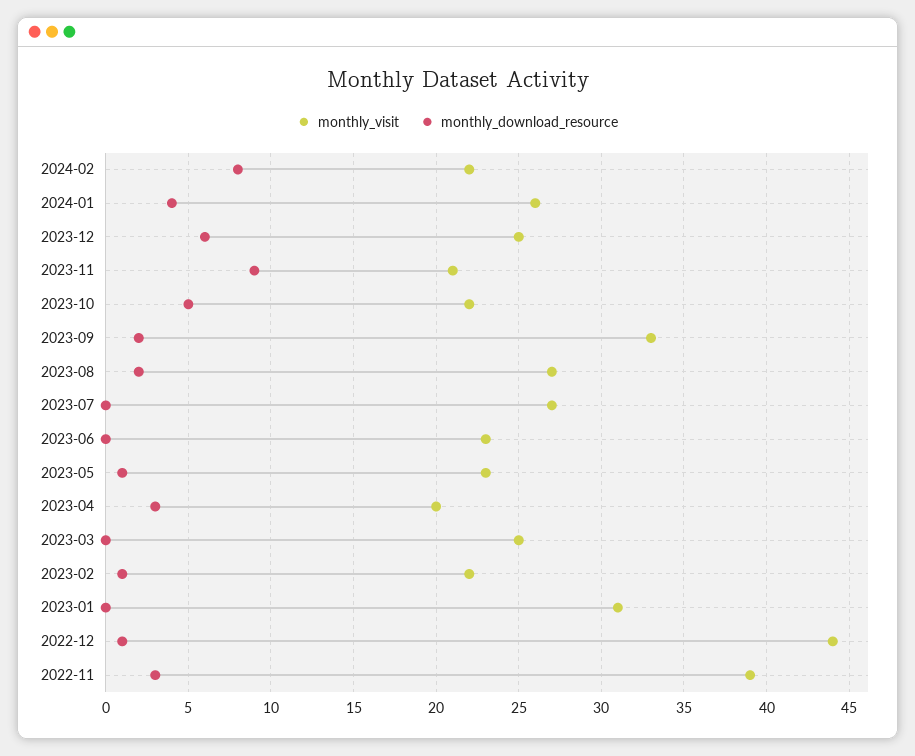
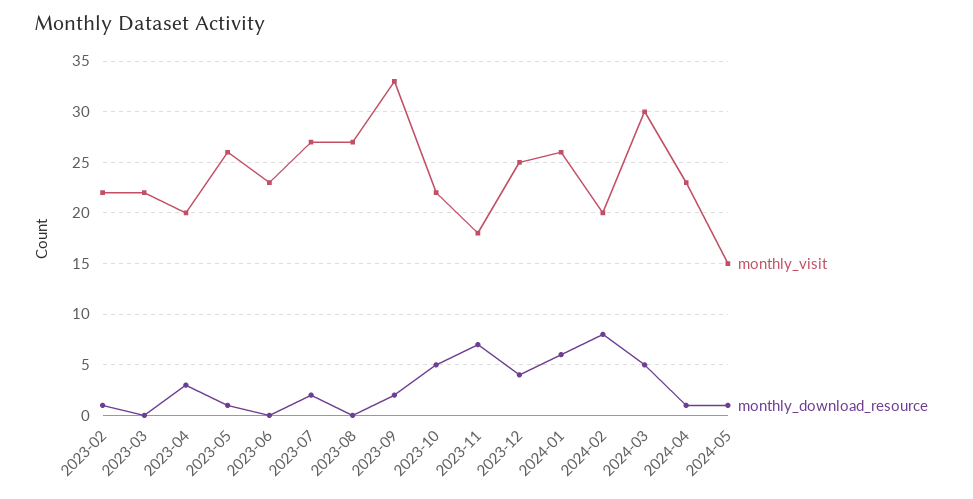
monthly_visit, 2024-02: 22 -> 20
monthly_download_resource, 2024-01: 4 -> 6
monthly_download_resource, 2023-12: 6 -> 4
monthly_visit, 2023-11: 21 -> 18
monthly_download_resource, 2023-11: 9 -> 7
monthly_download_resource, 2023-08: 2 -> 0
monthly_download_resource, 2023-07: 0 -> 2
monthly_visit, 2023-05: 23 -> 26
monthly_visit, 2023-03: 25 -> 22
monthly_visit, 2023-01: 31 -> none
monthly_download_resource, 2023-01: 0 -> none
monthly_visit, 2022-12: 44 -> none
monthly_download_resource, 2022-12: 1 -> none
monthly_visit, 2022-11: 39 -> none
monthly_download_resource, 2022-11: 3 -> none
monthly_visit, 2024-03: none -> 30
monthly_download_resource, 2024-03: none -> 5
monthly_visit, 2024-04: none -> 23
monthly_download_resource, 2024-04: none -> 1
monthly_visit, 2024-05: none -> 15
monthly_download_resource, 2024-05: none -> 1

